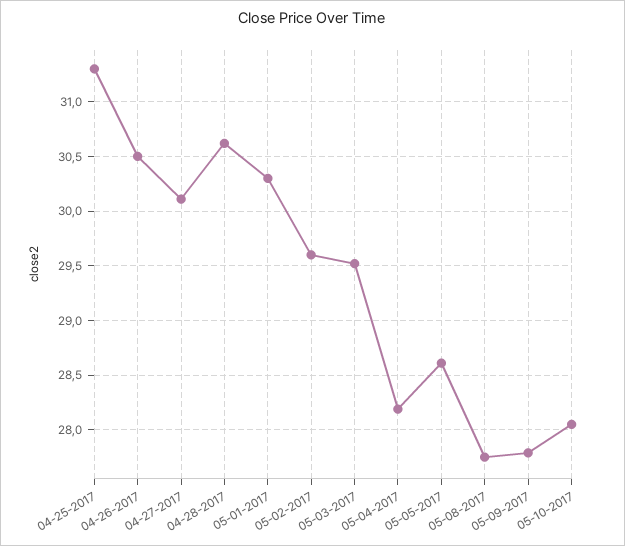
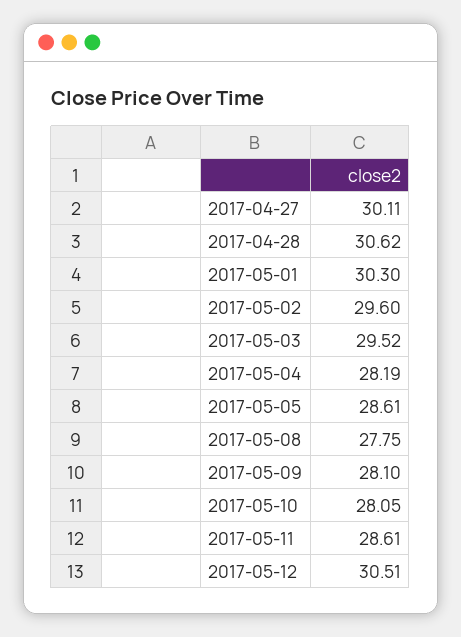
04-25-2017: 31.3 -> none
04-26-2017: 30.5 -> none
05-09-2017: 27.8 -> 28.1
2017-05-11: none -> 28.61
2017-05-12: none -> 30.51

